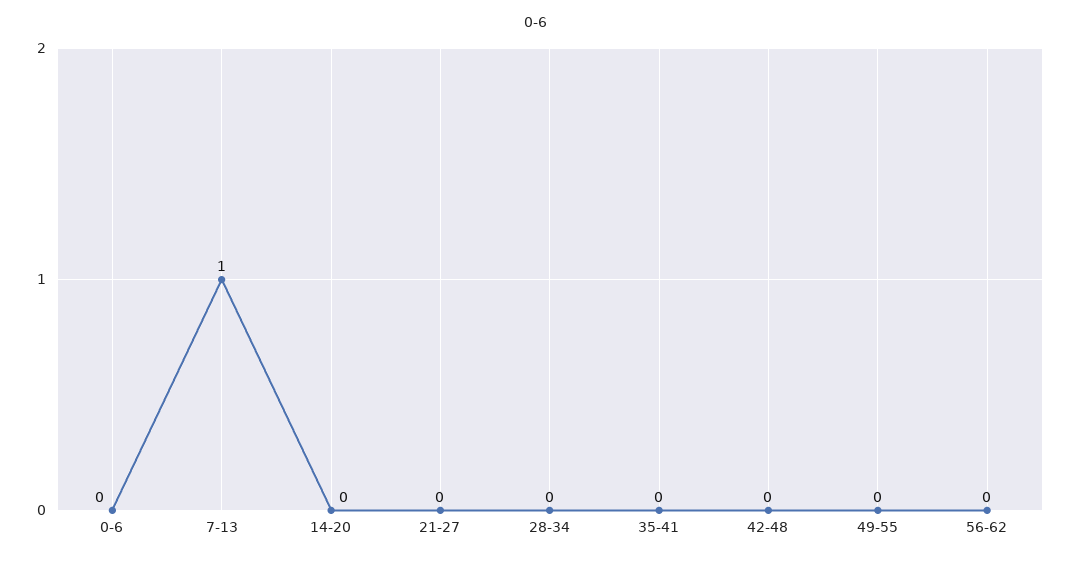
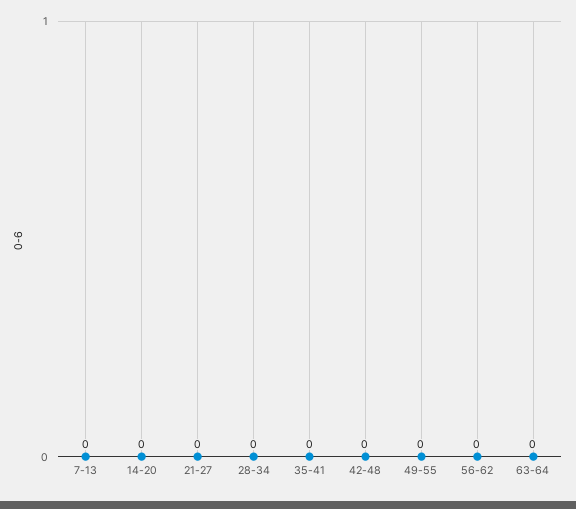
0-6: 0 -> none
7-13: 1 -> 0
63-64: none -> 0

